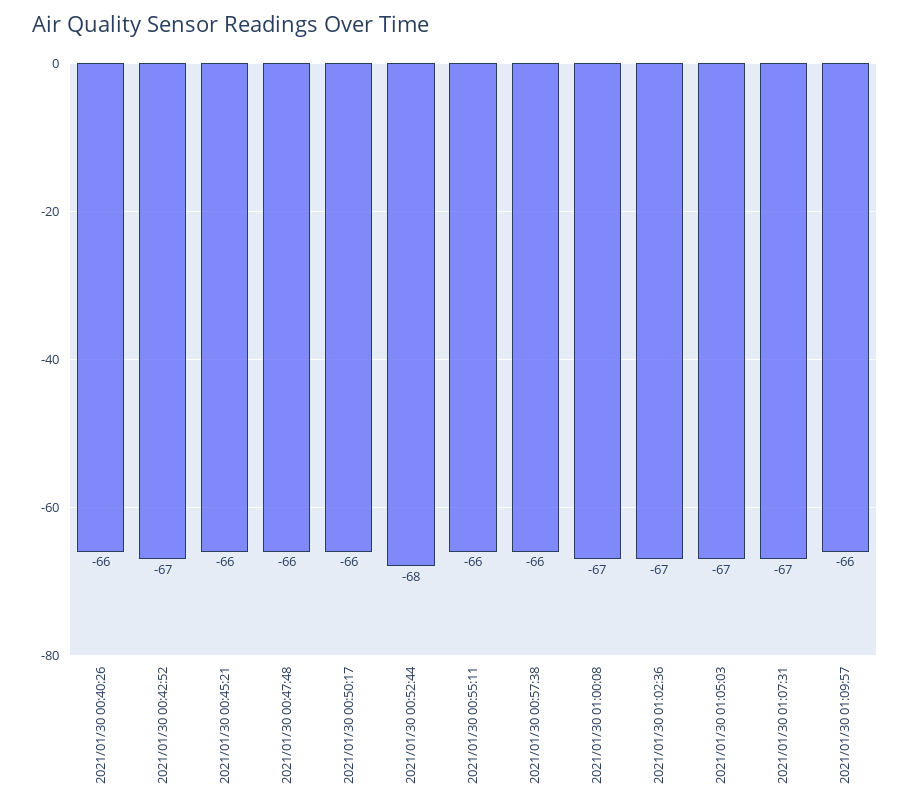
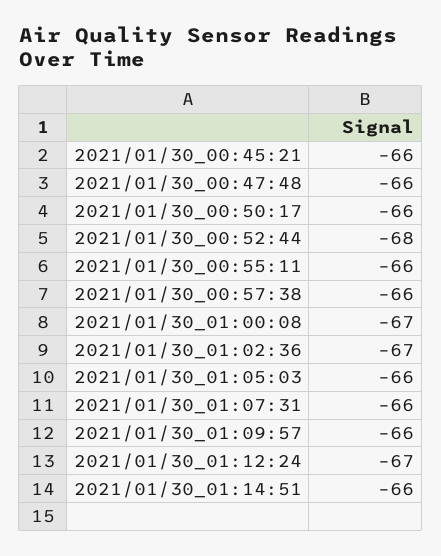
2021/01/30 00:40:26: -66 -> none
2021/01/30 00:42:52: -67 -> none
2021/01/30 01:05:03: -67 -> -66
2021/01/30 01:07:31: -67 -> -66
2021/01/30_01:12:24: none -> -67
2021/01/30_01:14:51: none -> -66

